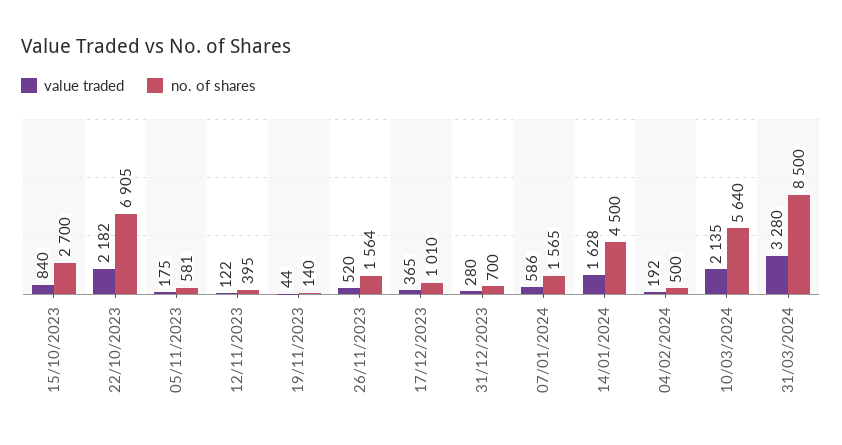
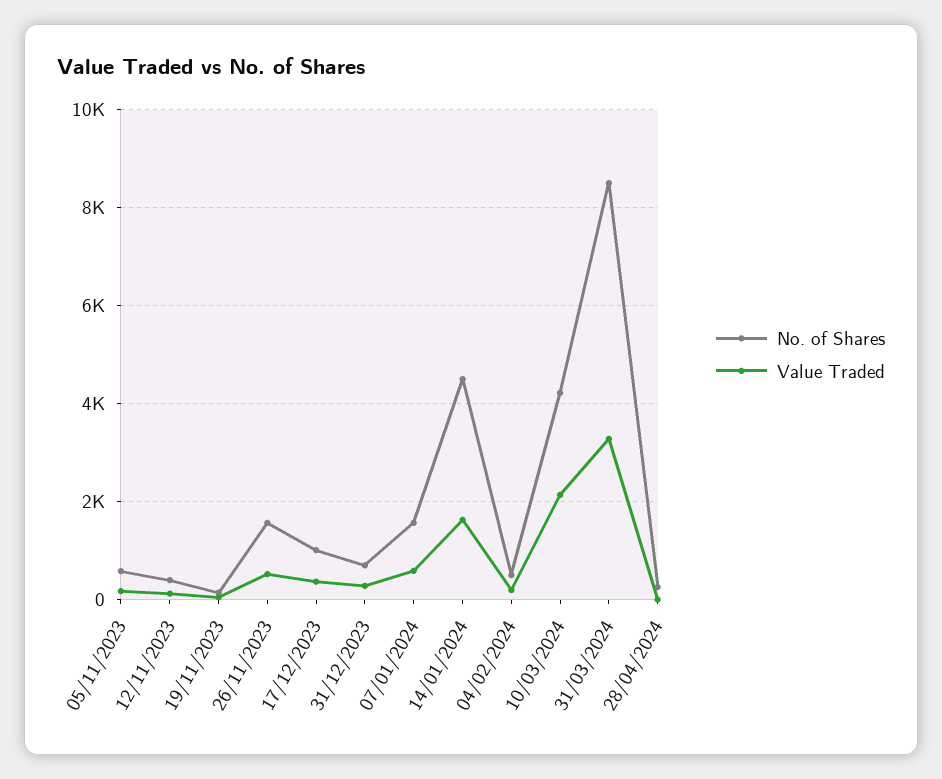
value traded, 15/10/2023: 840 -> none
no. of shares, 15/10/2023: 2700 -> none
value traded, 22/10/2023: 2182 -> none
no. of shares, 22/10/2023: 6905 -> none
no. of shares, 10/03/2024: 5640 -> 4200
no. of shares, 28/04/2024: none -> 200
value traded, 28/04/2024: none -> 0

